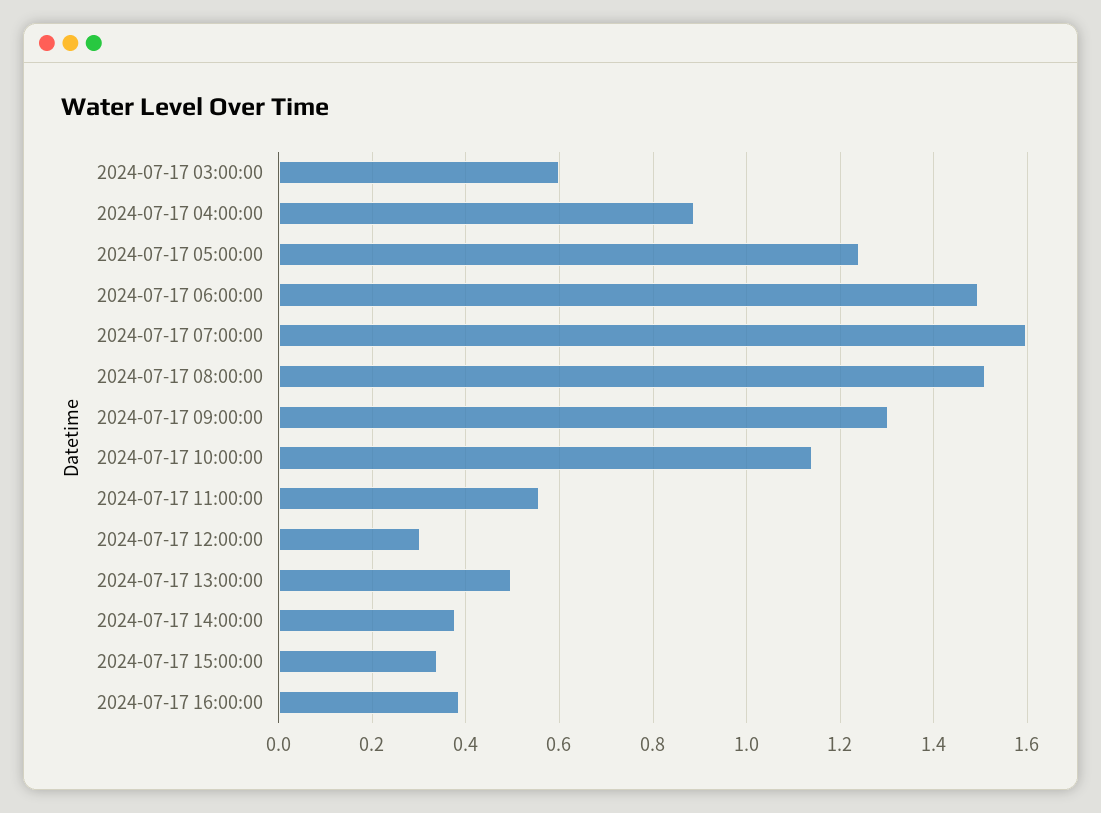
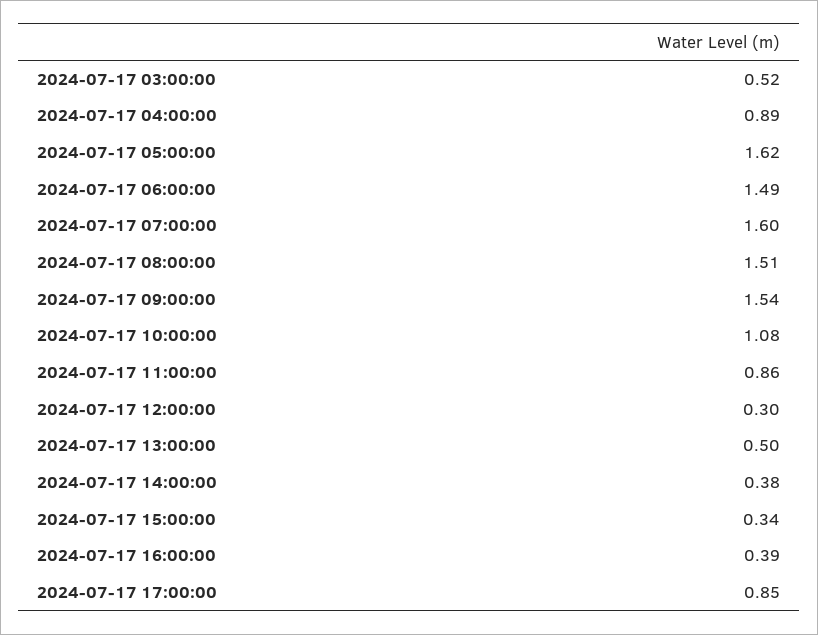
2024-07-17 03:00:00: 0.6 -> 0.52
2024-07-17 05:00:00: 1.24 -> 1.62
2024-07-17 09:00:00: 1.3 -> 1.54
2024-07-17 10:00:00: 1.14 -> 1.08
2024-07-17 11:00:00: 0.56 -> 0.86
2024-07-17 17:00:00: none -> 0.85

